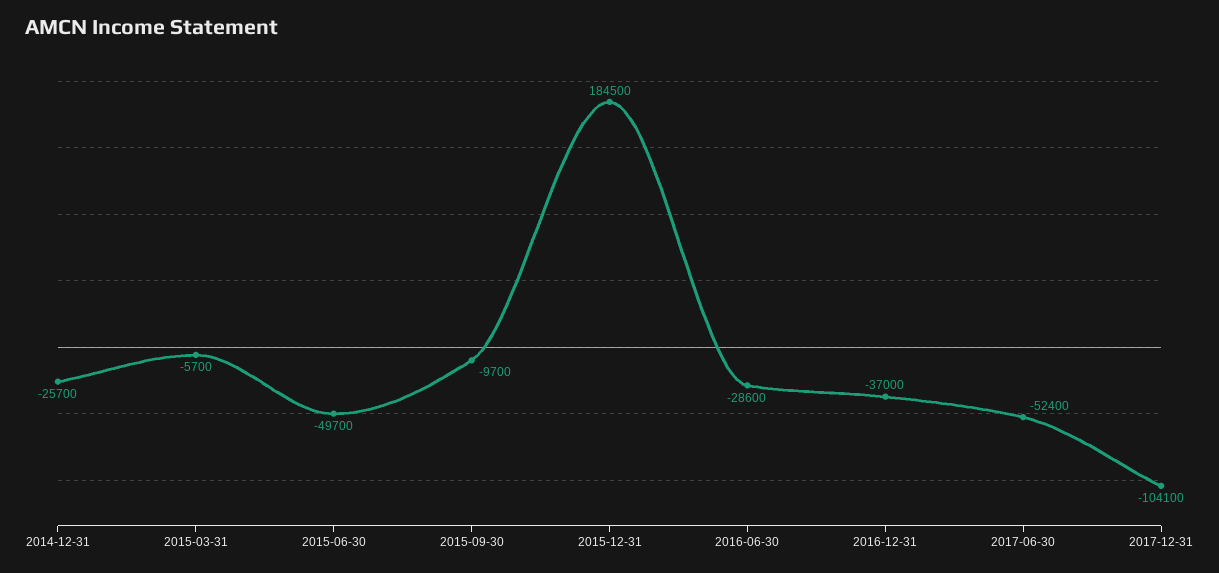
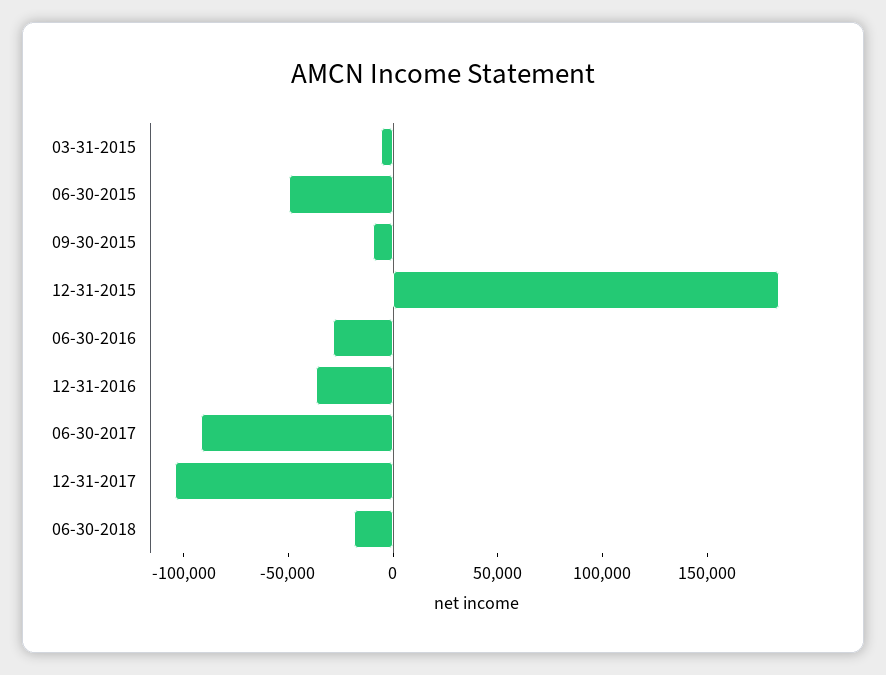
2014-12-31: -25700 -> none
2017-06-30: -52400 -> -90000
06-30-2018: none -> -20000

